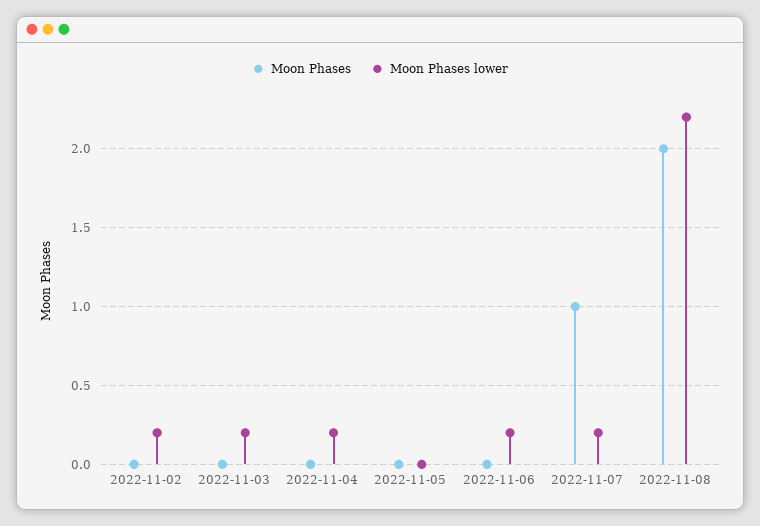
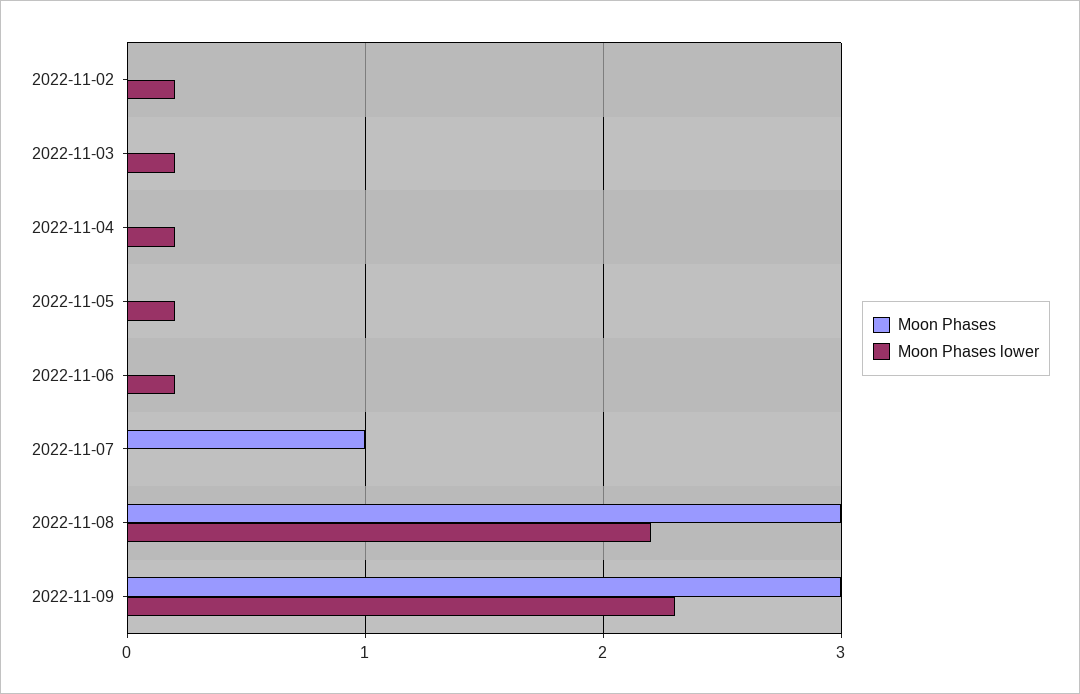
Moon Phases lower, 2022-11-05: 0 -> 0.2
Moon Phases lower, 2022-11-07: 0.2 -> 0
Moon Phases, 2022-11-08: 2 -> 3
Moon Phases, 2022-11-09: none -> 3
Moon Phases lower, 2022-11-09: none -> 2.3

